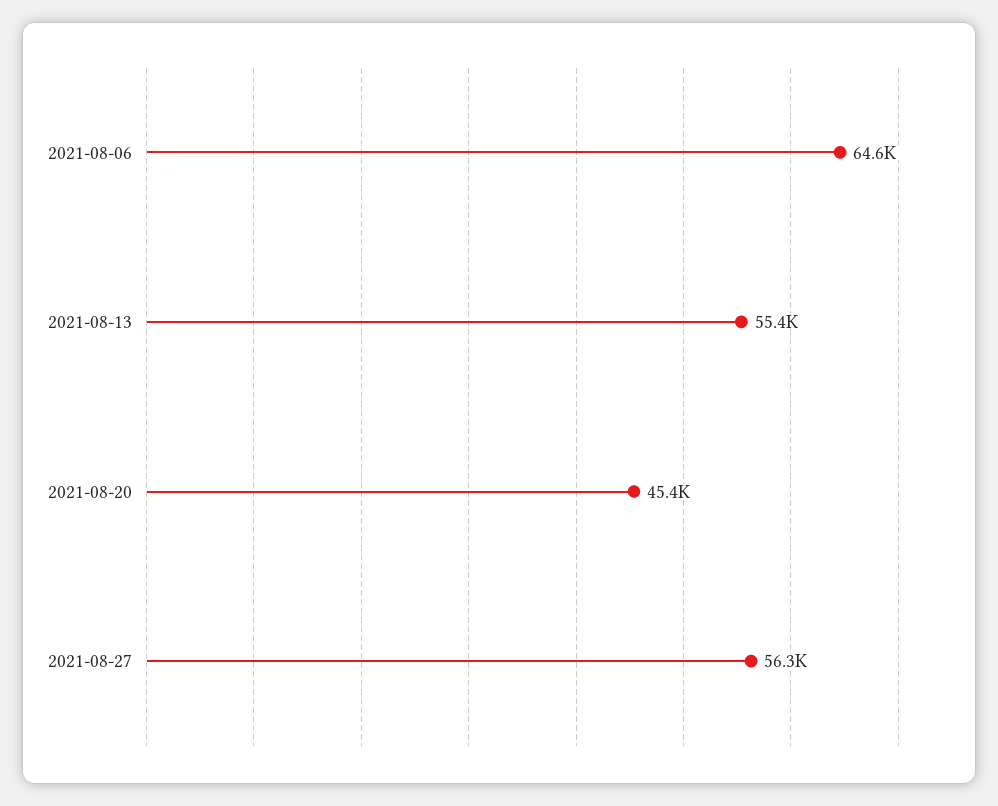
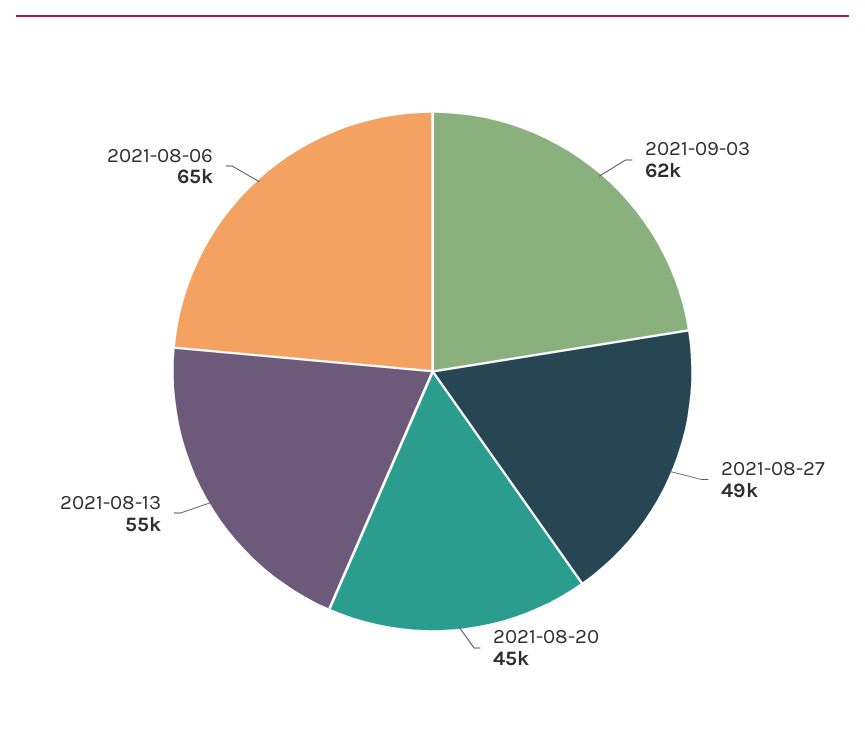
2021-08-27: 56300 -> 49000
2021-09-03: none -> 62000

